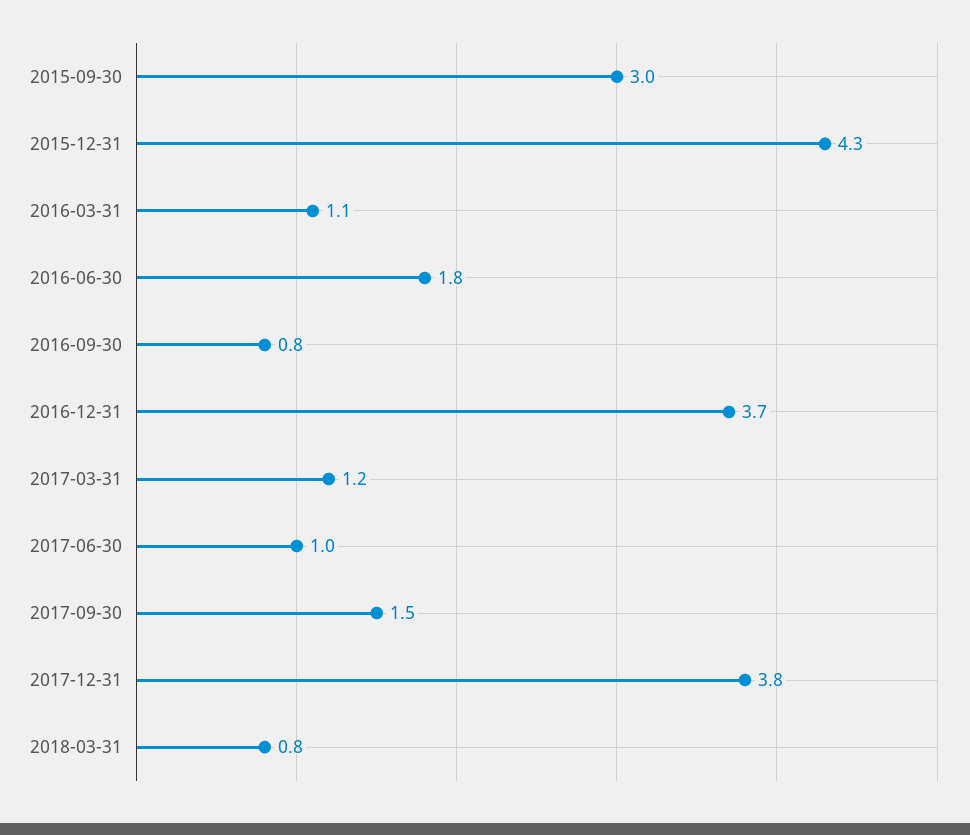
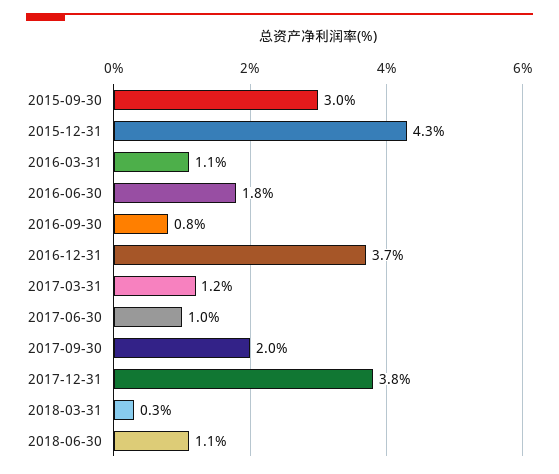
2017-09-30: 1.5 -> 2
2018-03-31: 0.8 -> 0.3
2018-06-30: none -> 1.1

